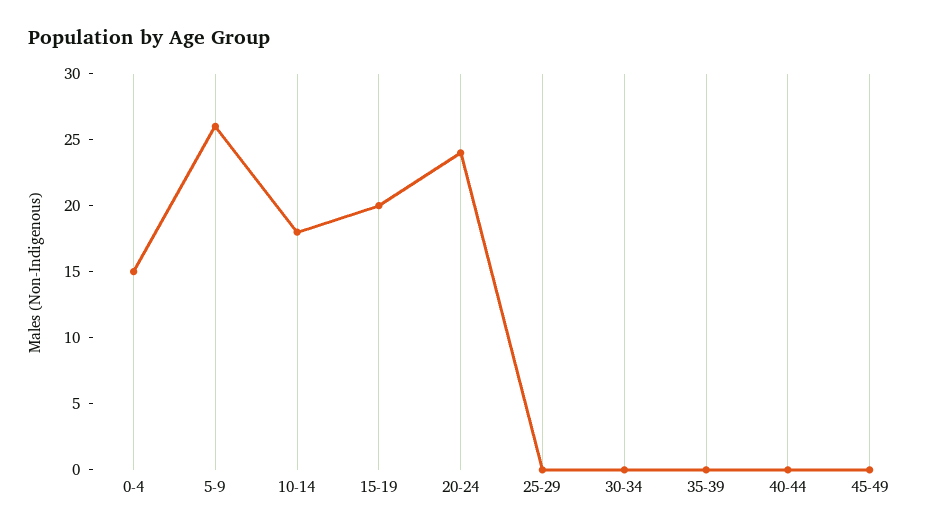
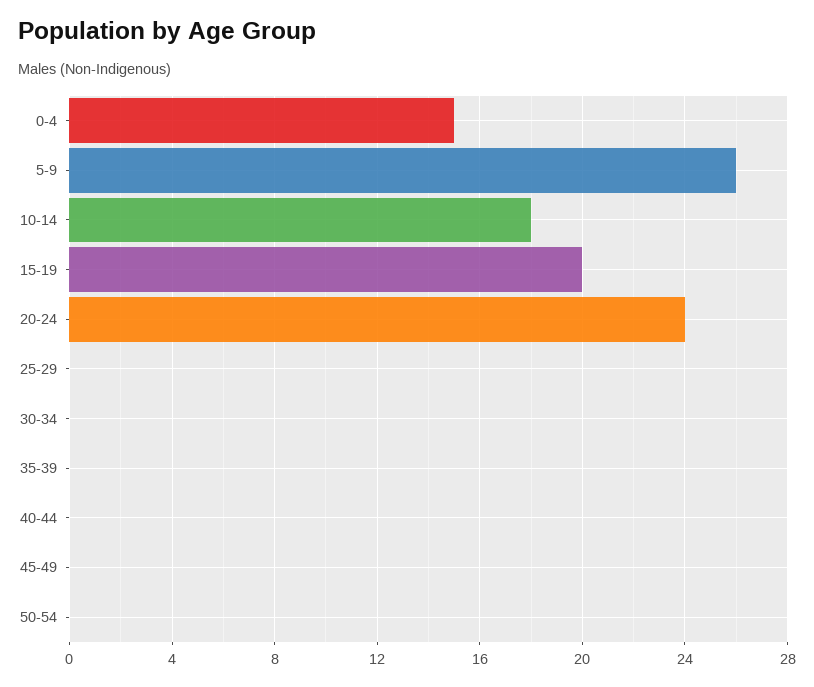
50-54: none -> 0

